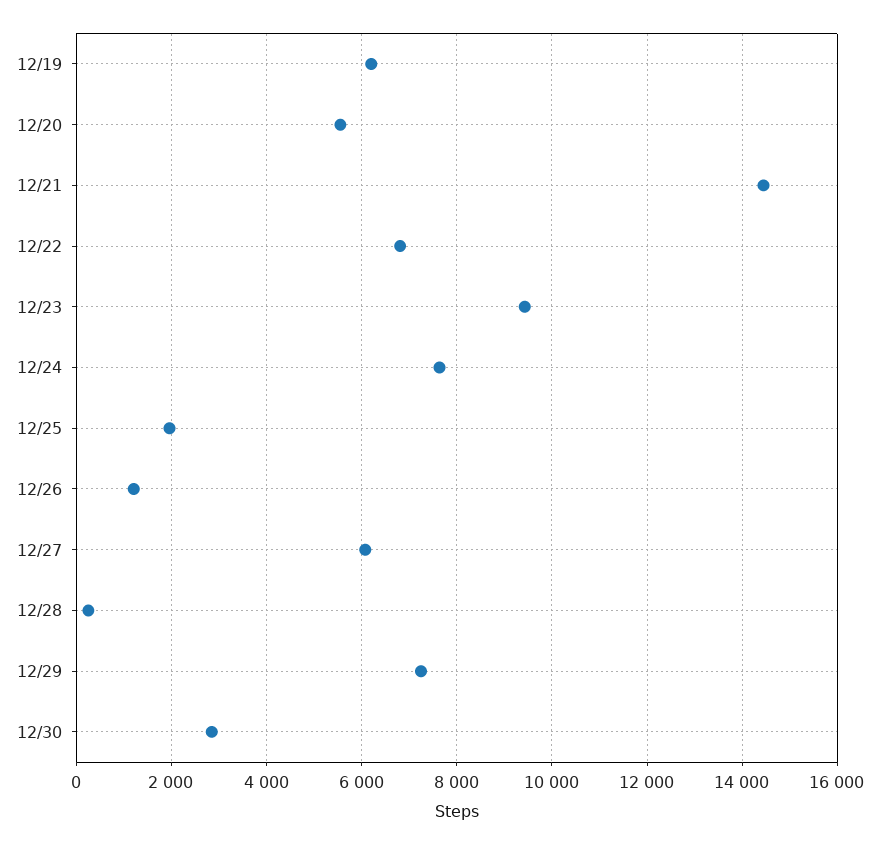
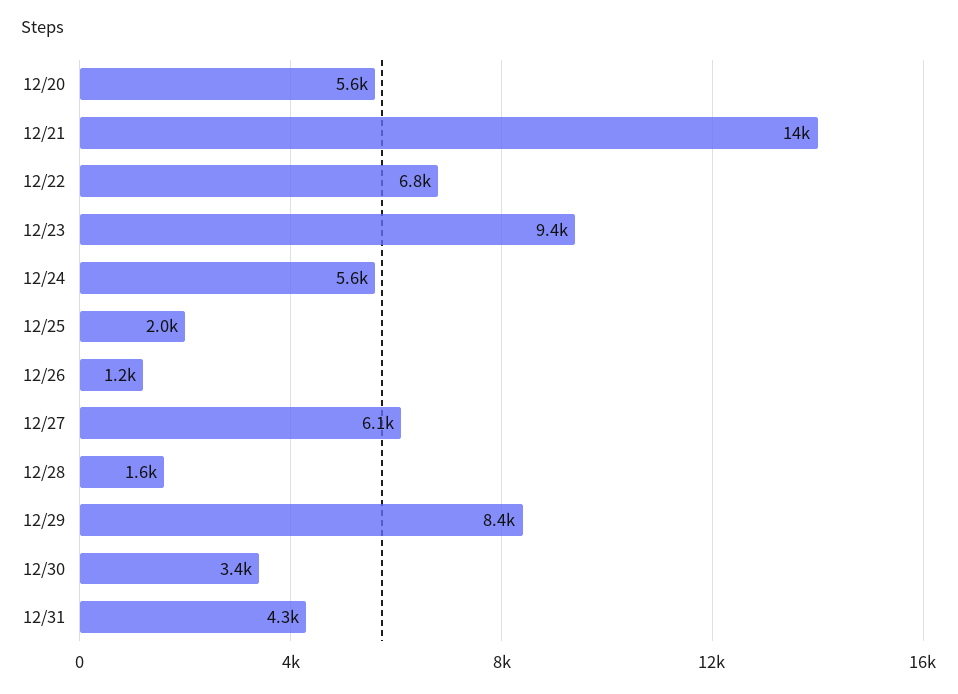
12/19: 6200 -> none
12/24: 7600 -> 5600
12/28: 200 -> 1600
12/29: 7200 -> 8400
12/30: 2800 -> 3400
12/31: none -> 4300

